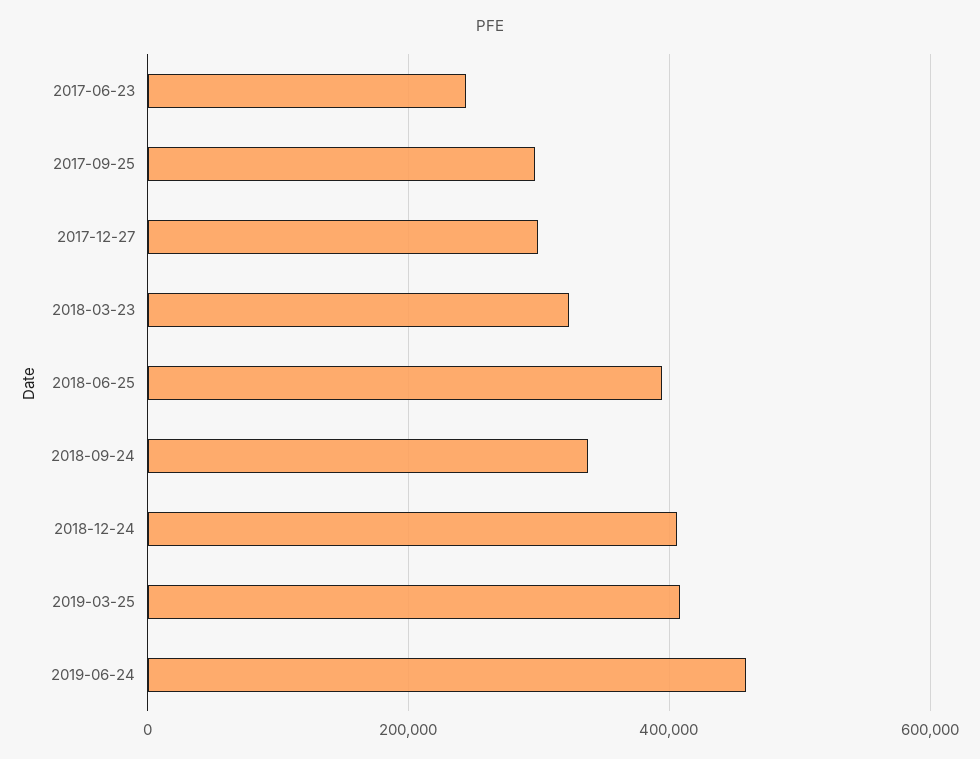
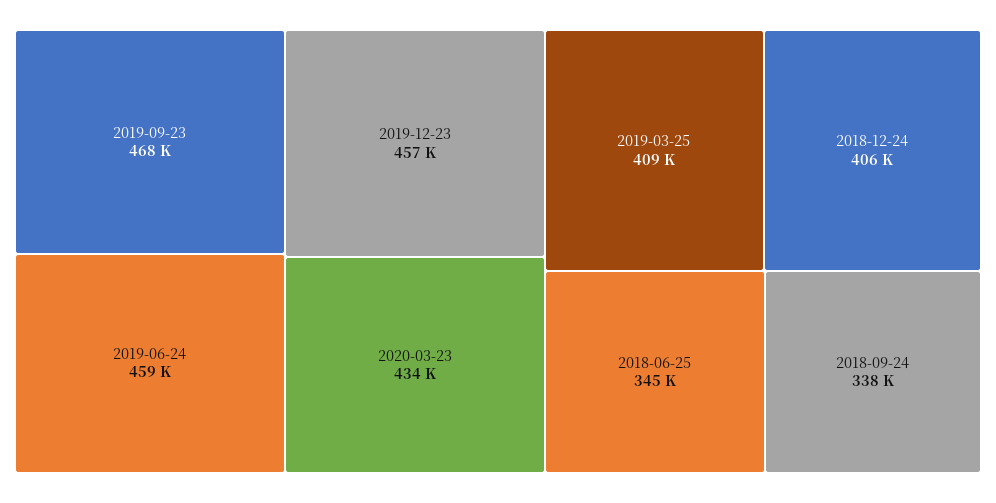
2017-06-23: 240000 -> none
2017-09-25: 300000 -> none
2017-12-27: 300000 -> none
2018-03-23: 320000 -> none
2018-06-25: 400000 -> 345000
2019-09-23: none -> 468000
2019-12-23: none -> 457000
2020-03-23: none -> 434000

